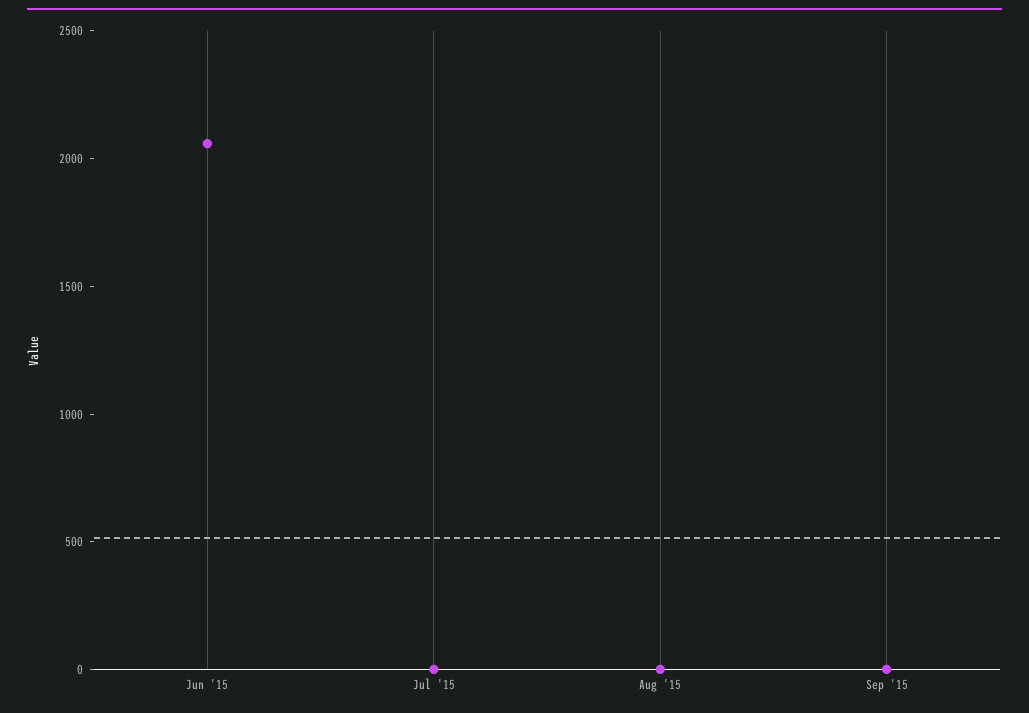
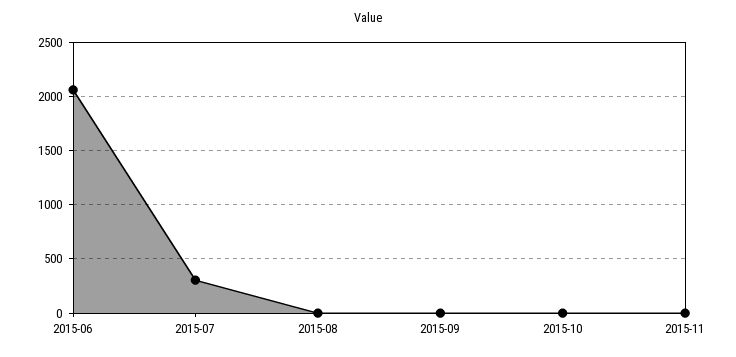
Jul '15: 0 -> 300
2015-10: none -> 0
2015-11: none -> 0

